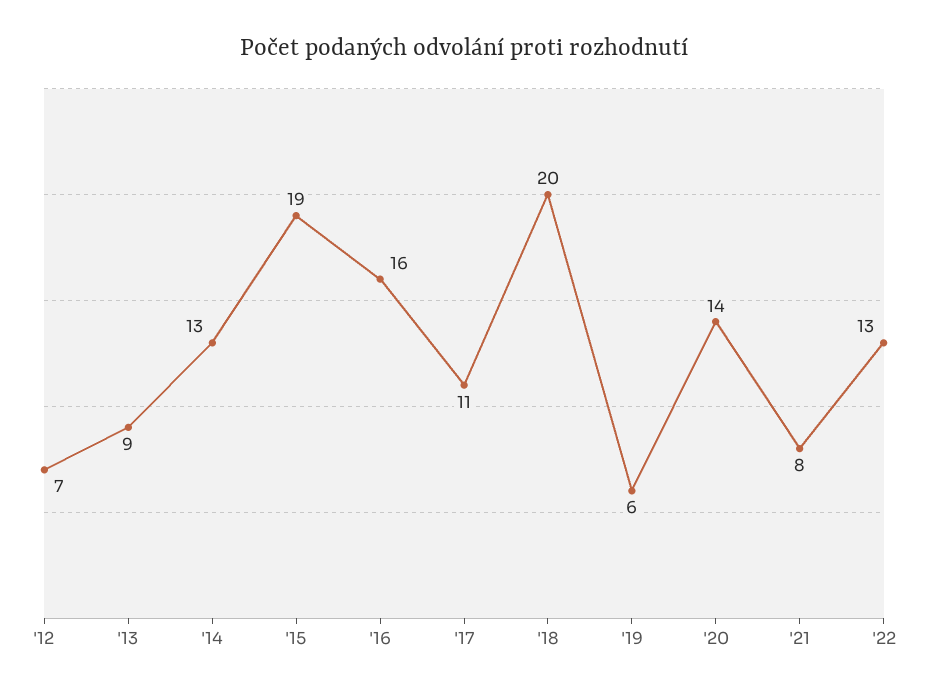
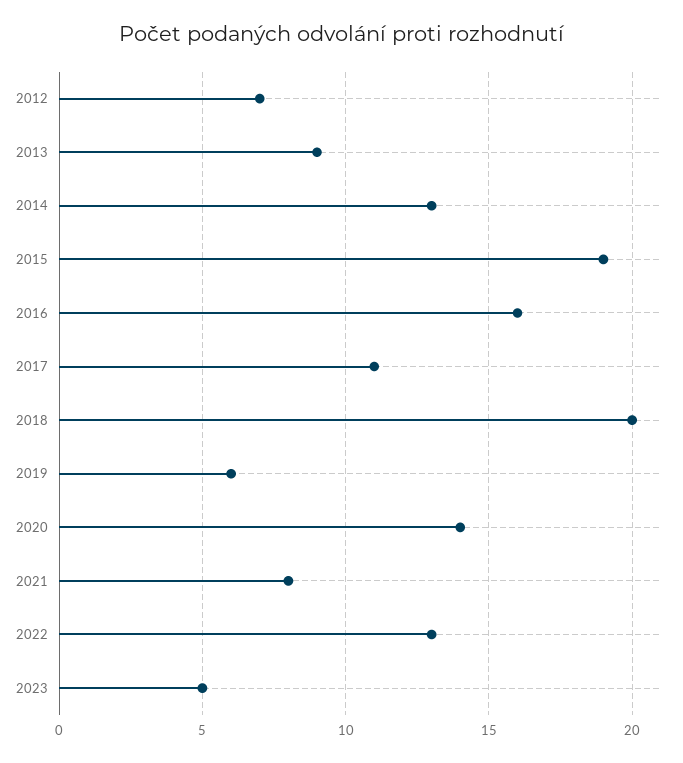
2023: none -> 5

